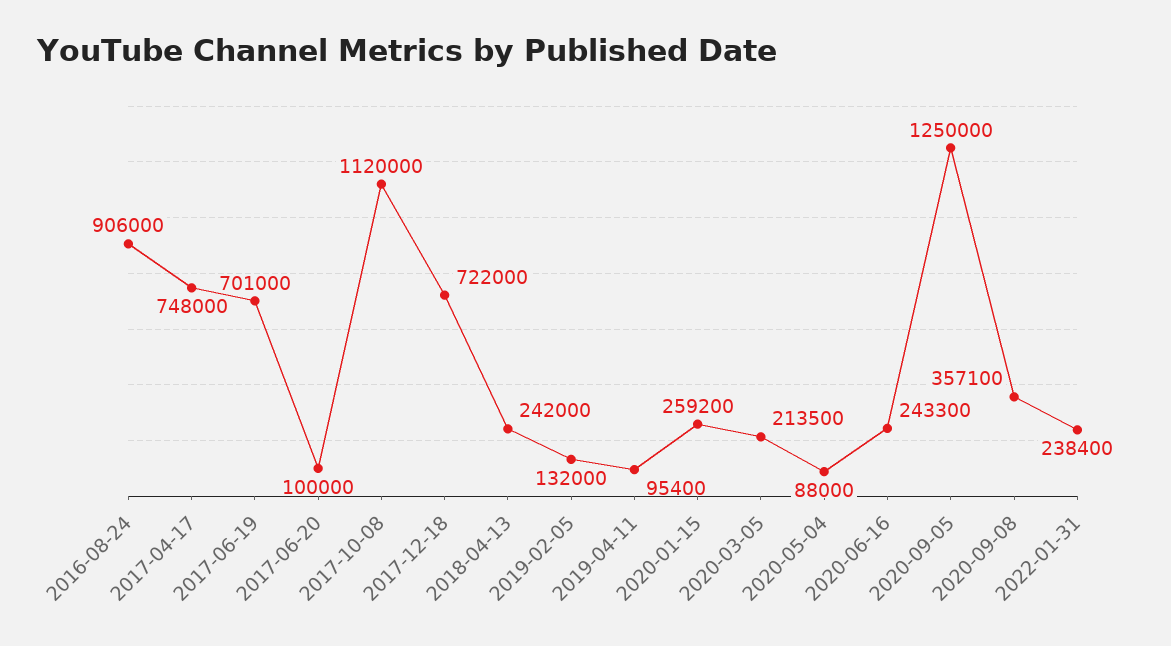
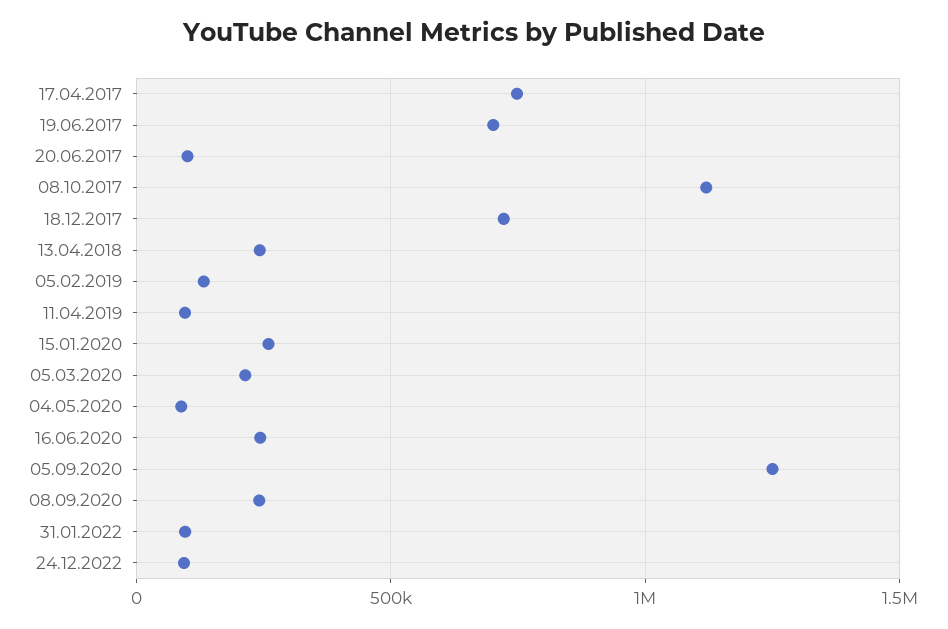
2016-08-24: 906000 -> none
2020-09-08: 357100 -> 250000
2022-01-31: 238400 -> 100000
24.12.2022: none -> 100000

